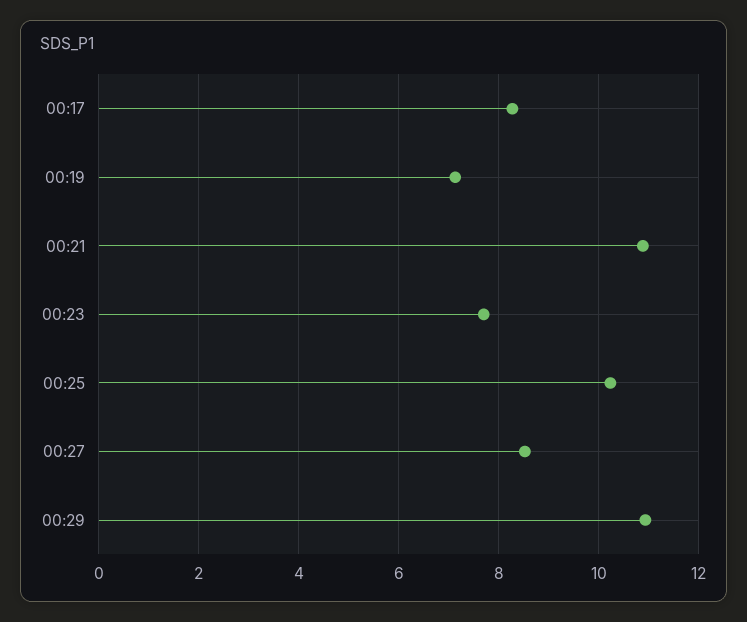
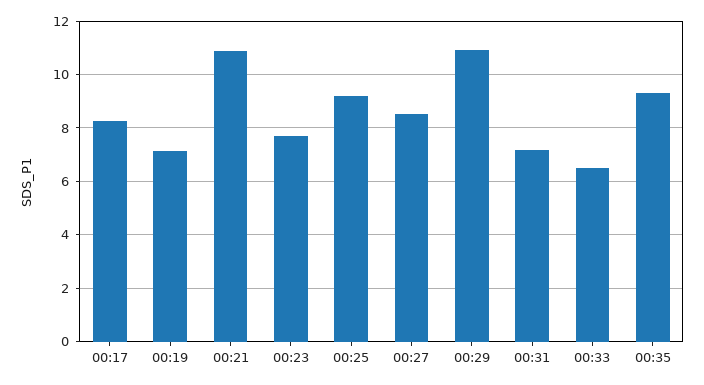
00:25: 10.2 -> 9.25
00:31: none -> 7.25
00:33: none -> 6.5
00:35: none -> 9.25

